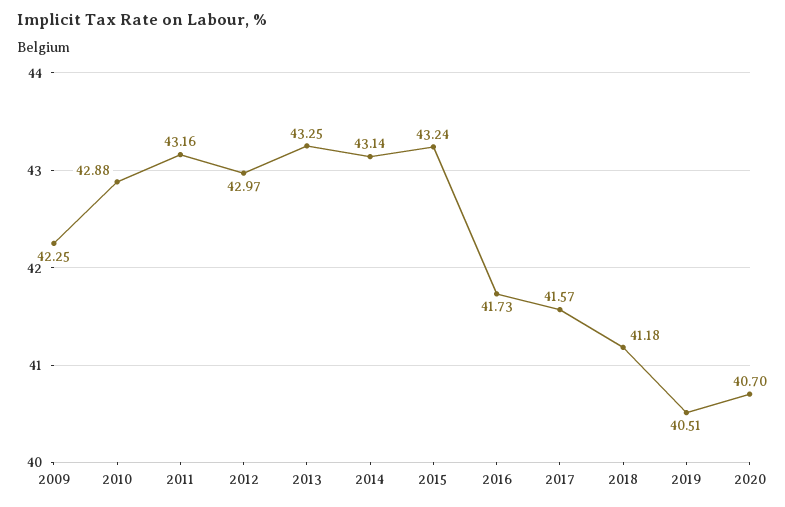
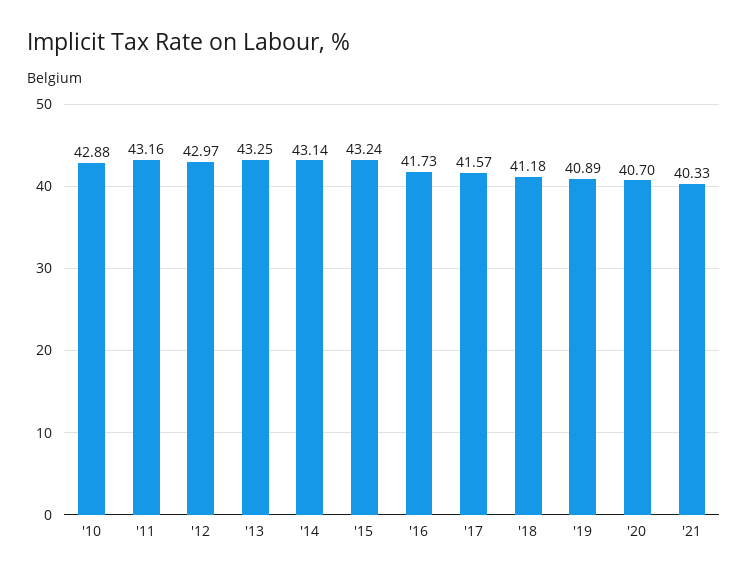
2009: 42.25 -> none
2019: 40.51 -> 40.89
'21: none -> 40.33

